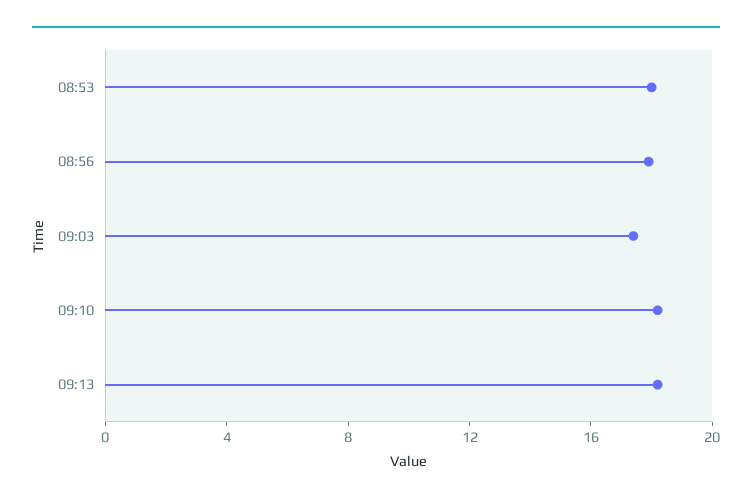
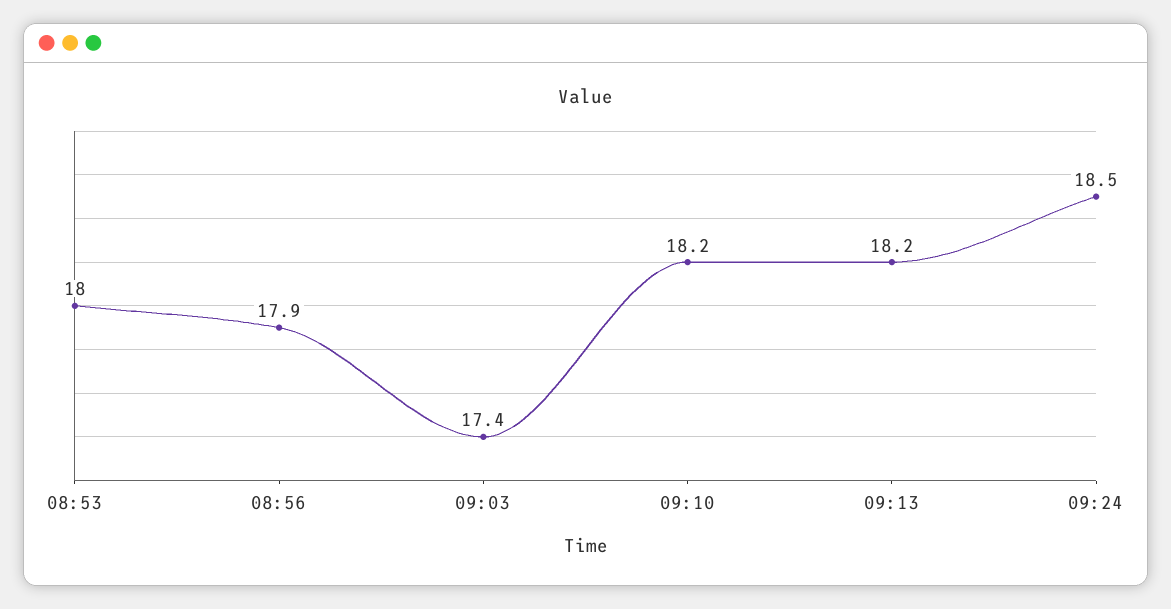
09:24: none -> 18.5

